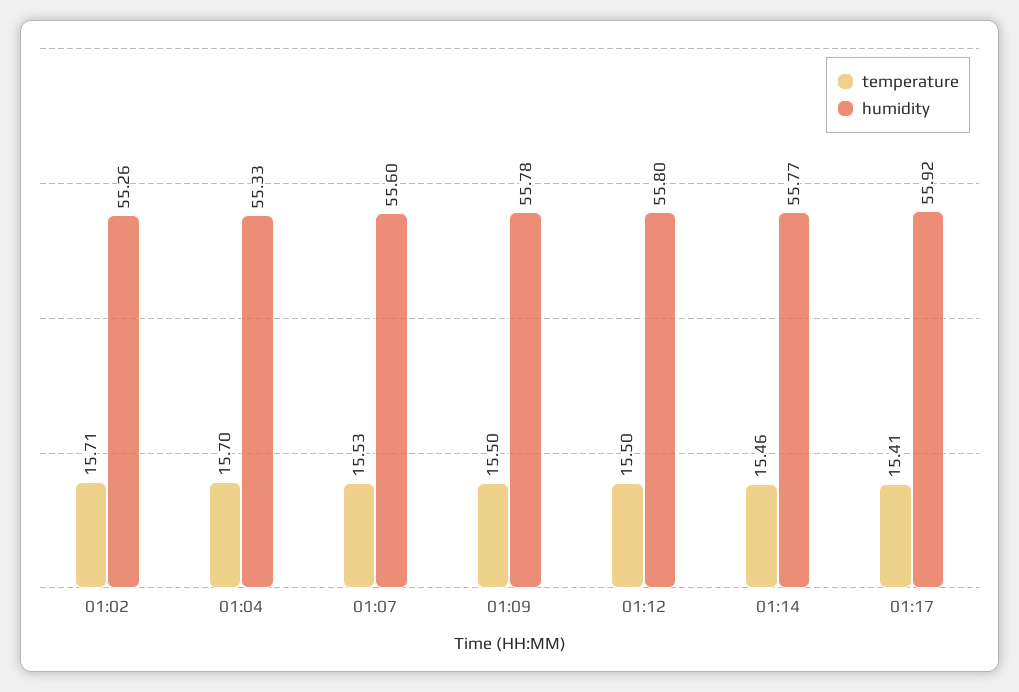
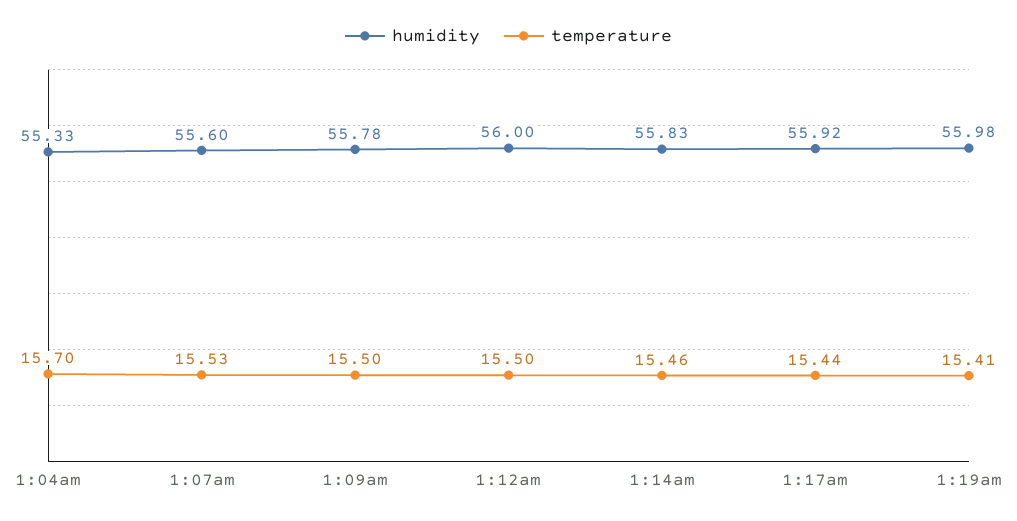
temperature, 01:02: 15.71 -> none
humidity, 01:02: 55.26 -> none
humidity, 01:12: 55.8 -> 56
humidity, 01:14: 55.77 -> 55.83
temperature, 01:17: 15.41 -> 15.44
humidity, 1:19am: none -> 55.98
temperature, 1:19am: none -> 15.41

